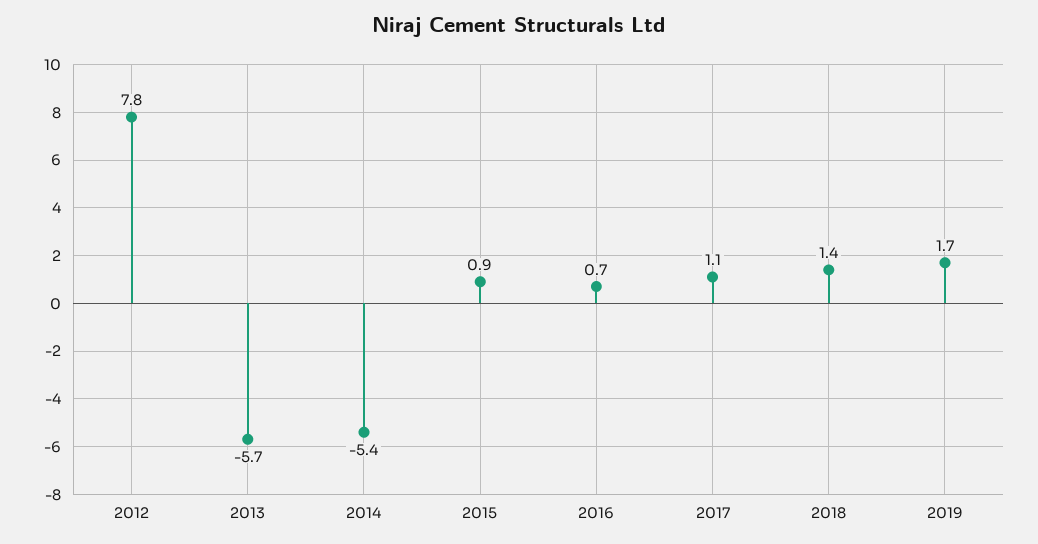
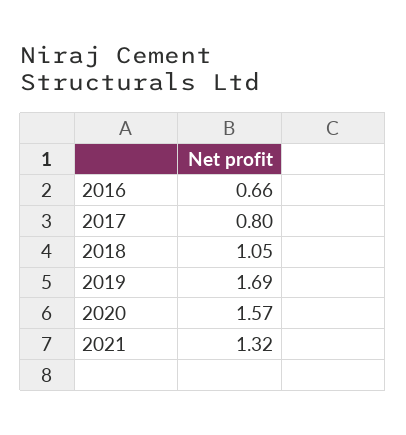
2012: 7.8 -> none
2013: -5.7 -> none
2014: -5.4 -> none
2015: 0.9 -> none
2017: 1.1 -> 0.8
2018: 1.4 -> 1.05
2020: none -> 1.57
2021: none -> 1.32

